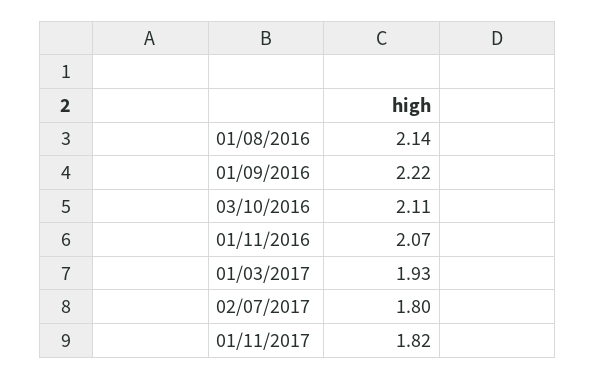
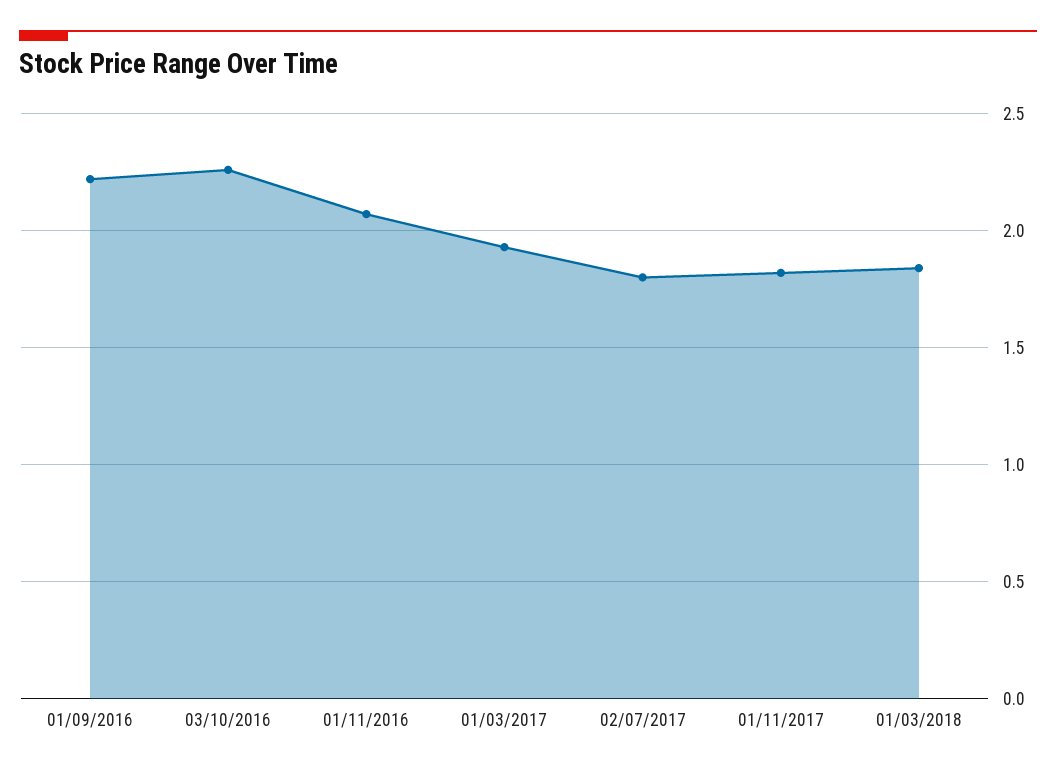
01/08/2016: 2.14 -> none
03/10/2016: 2.11 -> 2.25
01/03/2018: none -> 1.85

